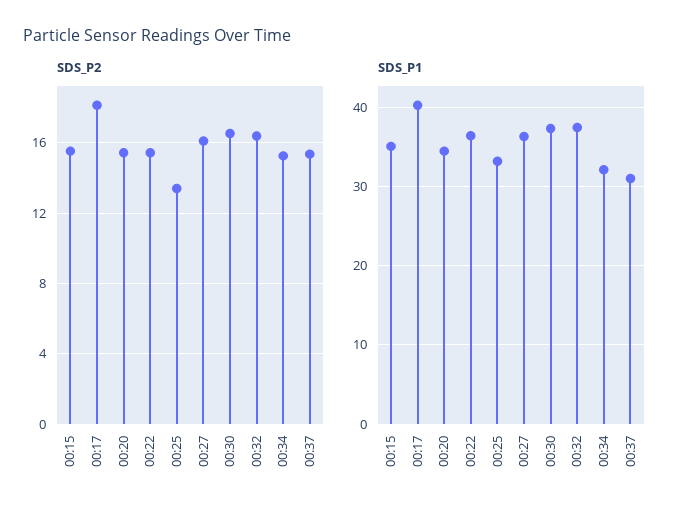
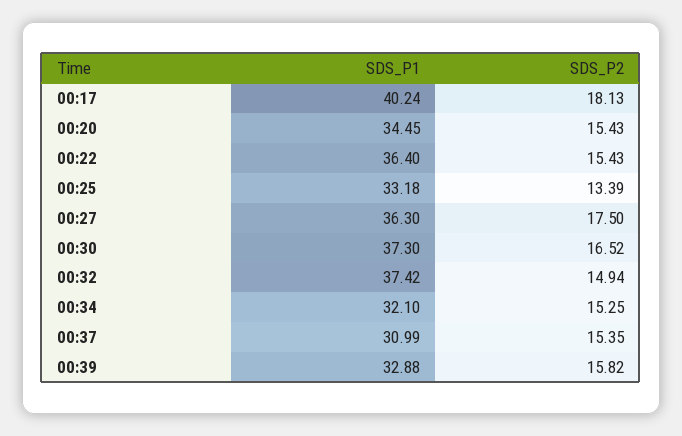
SDS_P2, 00:15: 15.5 -> none
SDS_P2, 00:27: 16 -> 17.5
SDS_P2, 00:32: 16.5 -> 14.94
SDS_P1, 00:15: 35 -> none
SDS_P1, 00:39: none -> 32.88
SDS_P2, 00:39: none -> 15.82

